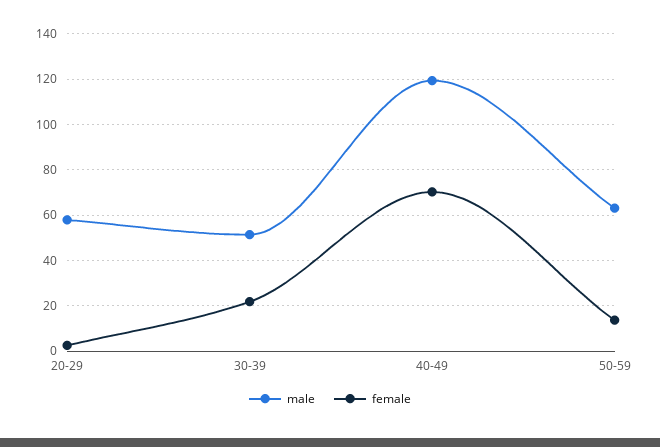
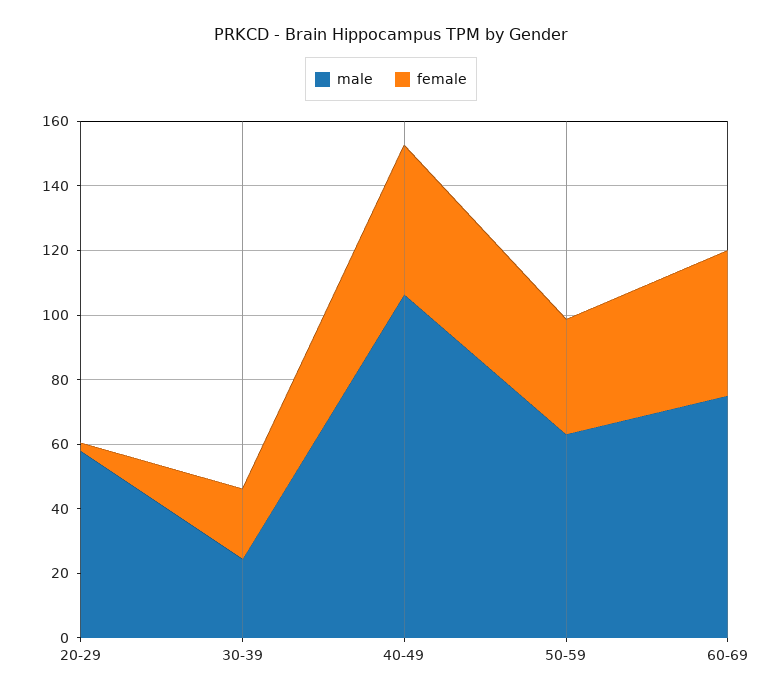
male, 30-39: 50 -> 25
male, 40-49: 120 -> 105
female, 40-49: 70 -> 45
female, 50-59: 15 -> 35
male, 60-69: none -> 75
female, 60-69: none -> 45

